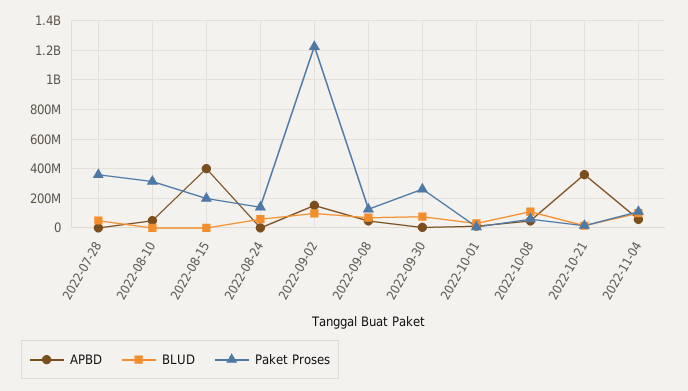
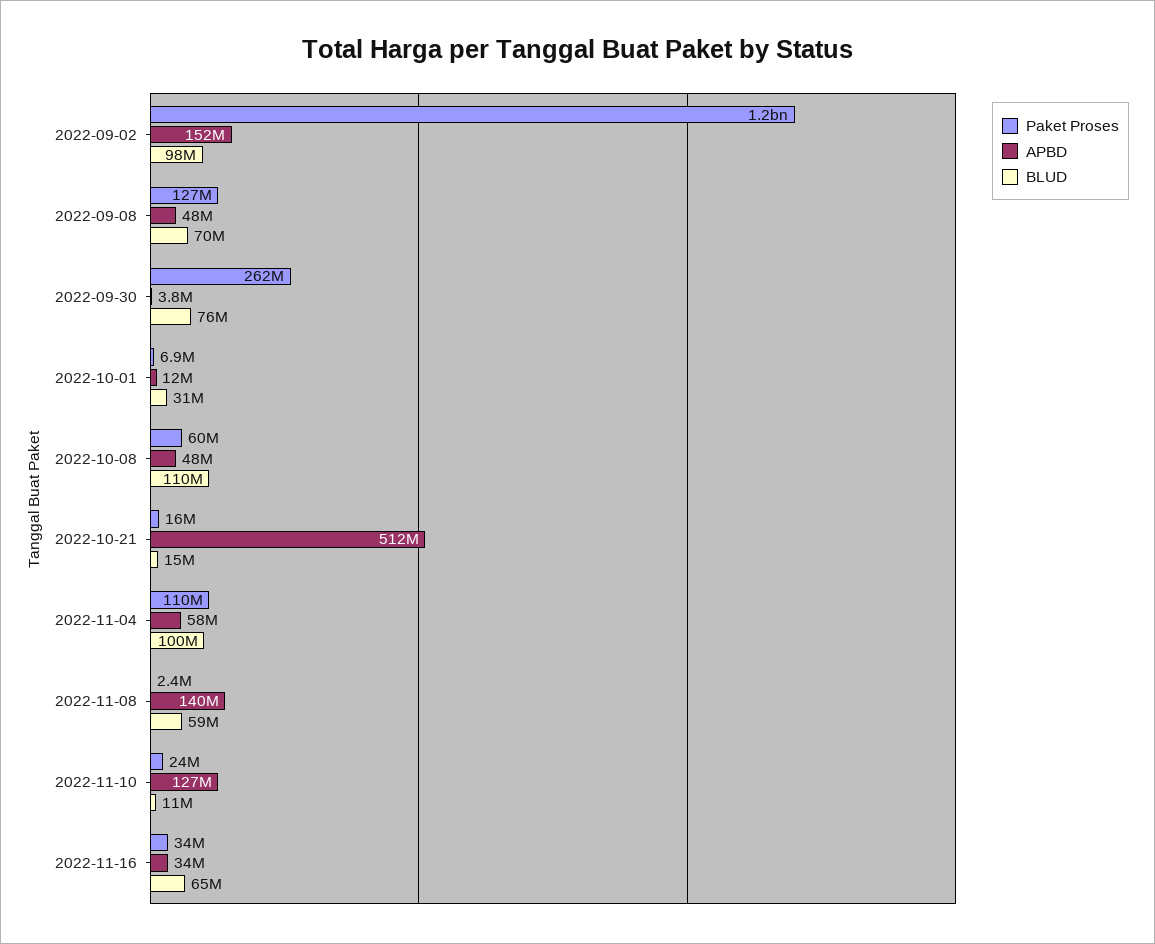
APBD, 2022-07-28: 0 -> none
BLUD, 2022-07-28: 50000000 -> none
Paket Proses, 2022-07-28: 350000000 -> none
APBD, 2022-08-10: 50000000 -> none
BLUD, 2022-08-10: 0 -> none
Paket Proses, 2022-08-10: 300000000 -> none
APBD, 2022-08-15: 400000000 -> none
BLUD, 2022-08-15: 0 -> none
Paket Proses, 2022-08-15: 200000000 -> none
APBD, 2022-08-24: 0 -> none
BLUD, 2022-08-24: 50000000 -> none
Paket Proses, 2022-08-24: 150000000 -> none
APBD, 2022-10-21: 350000000 -> 512000000
Paket Proses, 2022-11-08: none -> 2400000
APBD, 2022-11-08: none -> 140000000
BLUD, 2022-11-08: none -> 59000000
Paket Proses, 2022-11-10: none -> 24000000
APBD, 2022-11-10: none -> 127000000
BLUD, 2022-11-10: none -> 11000000
Paket Proses, 2022-11-16: none -> 34000000
APBD, 2022-11-16: none -> 34000000
BLUD, 2022-11-16: none -> 65000000

